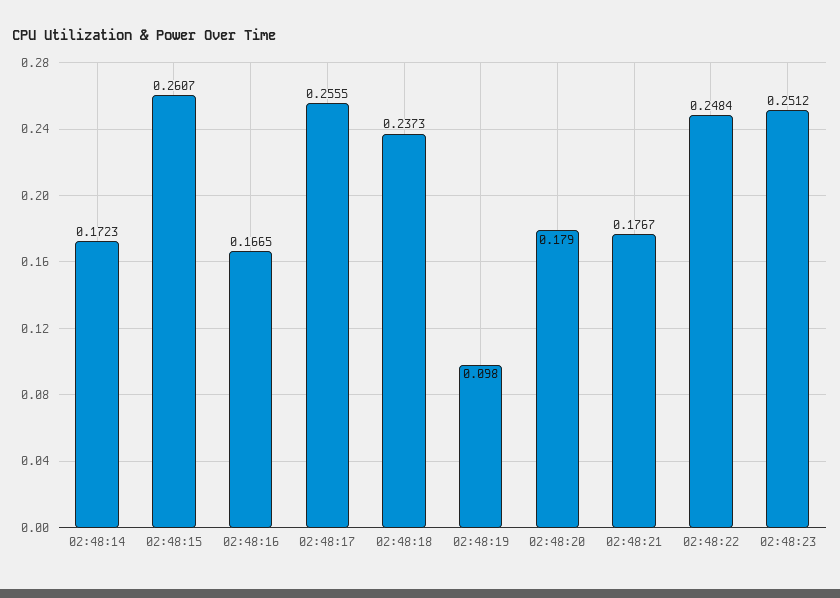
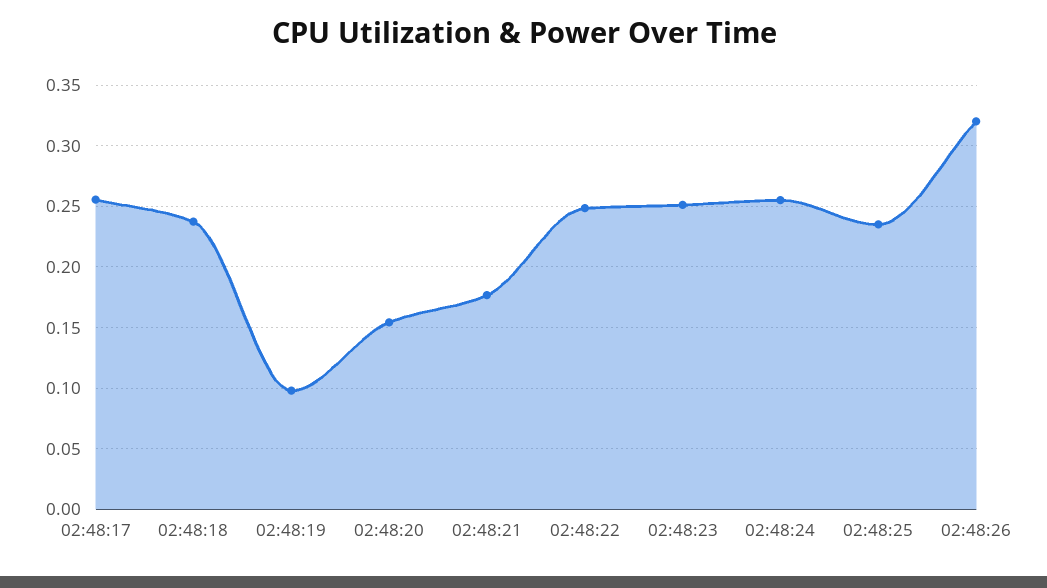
02:48:14: 0.1723 -> none
02:48:15: 0.2607 -> none
02:48:16: 0.1665 -> none
02:48:20: 0.179 -> 0.155
02:48:24: none -> 0.255
02:48:25: none -> 0.235
02:48:26: none -> 0.32

